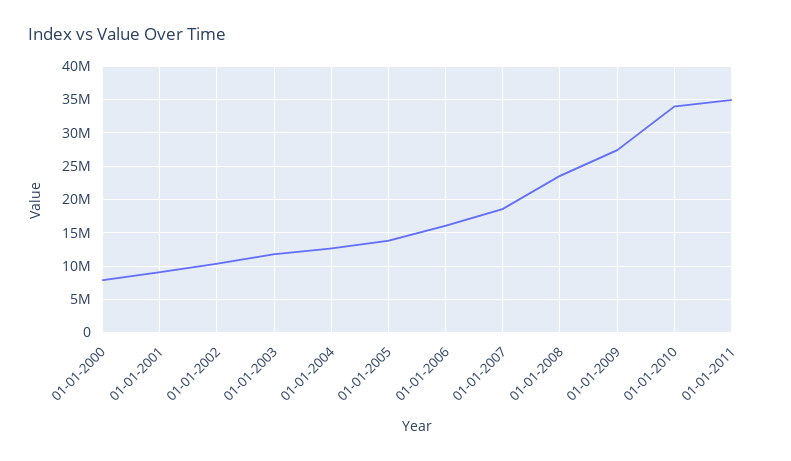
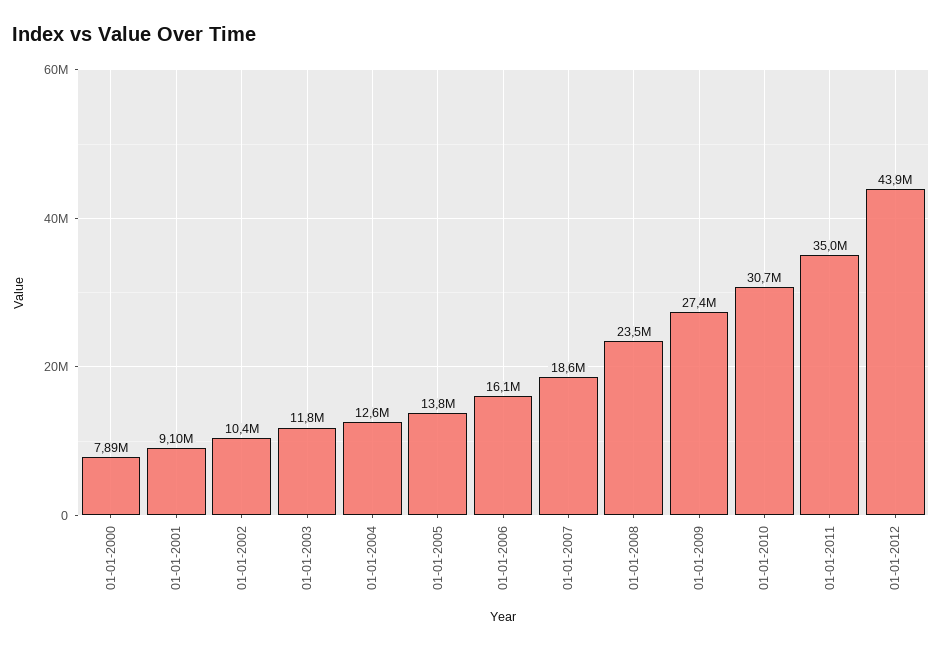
01-01-2010: 34000000 -> 30700000
01-01-2012: none -> 43900000

